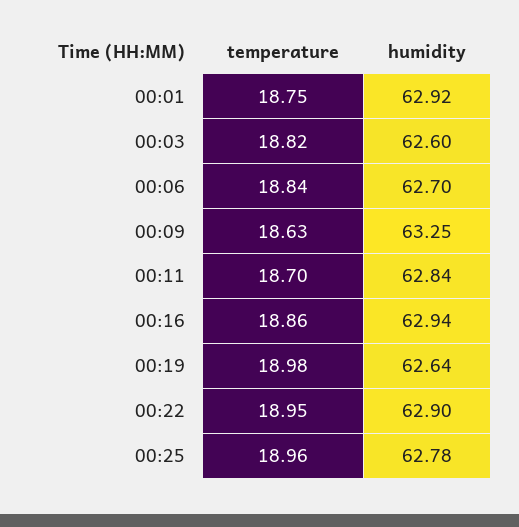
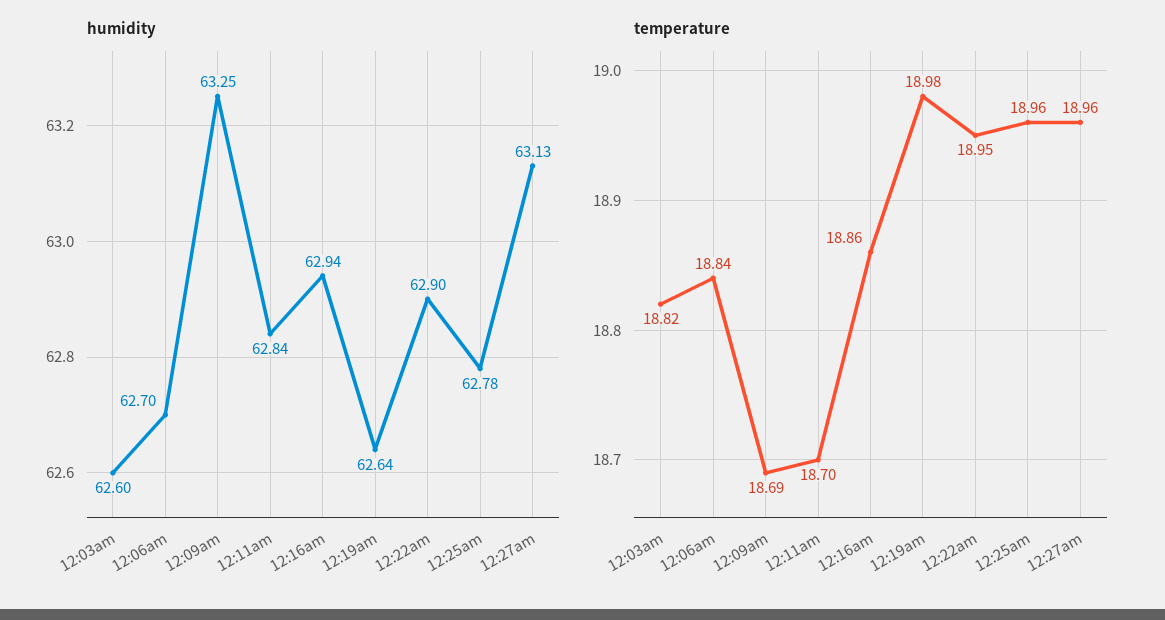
temperature, 00:01: 18.75 -> none
humidity, 00:01: 62.92 -> none
temperature, 00:09: 18.63 -> 18.69
humidity, 12:27am: none -> 63.13
temperature, 12:27am: none -> 18.96

